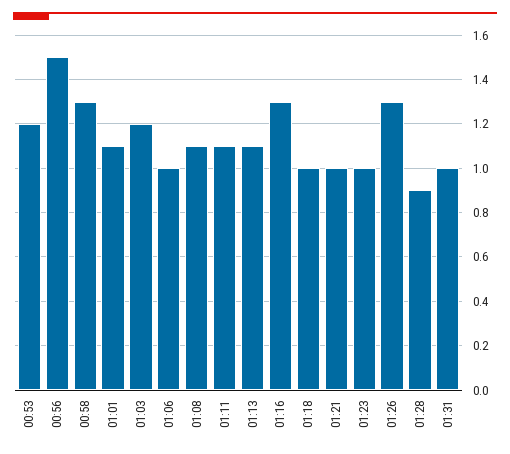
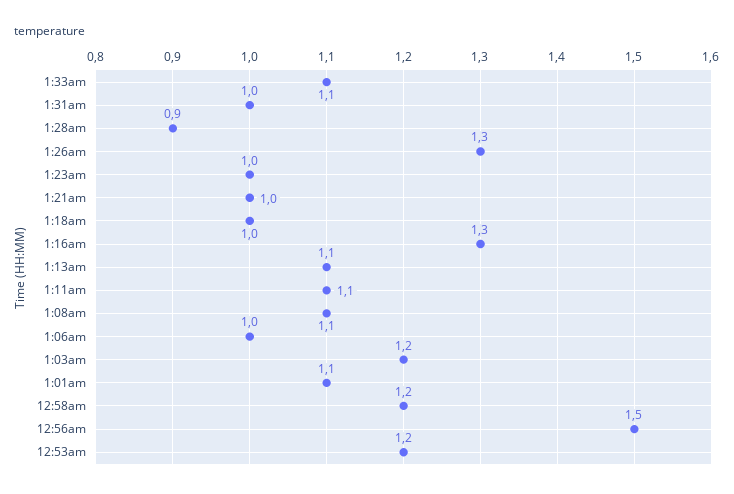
00:58: 1.3 -> 1.2
1:33am: none -> 1.1

